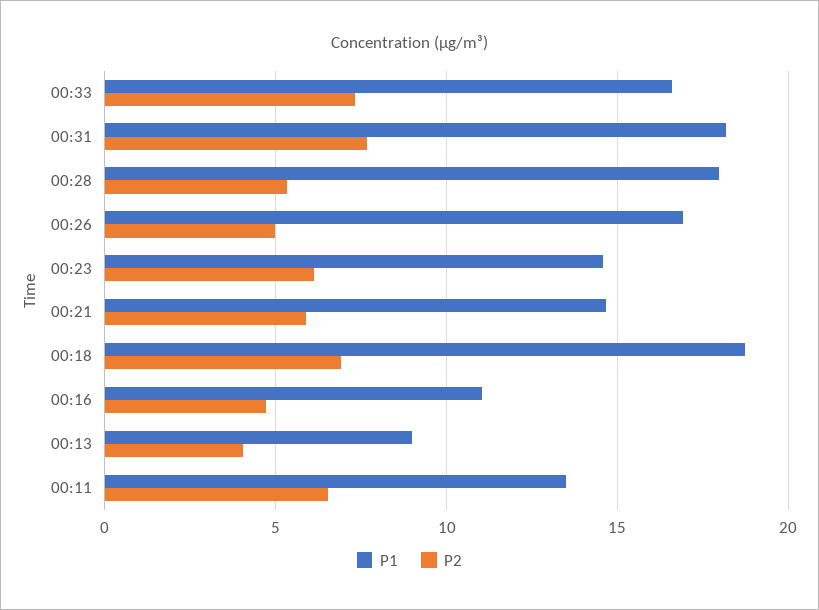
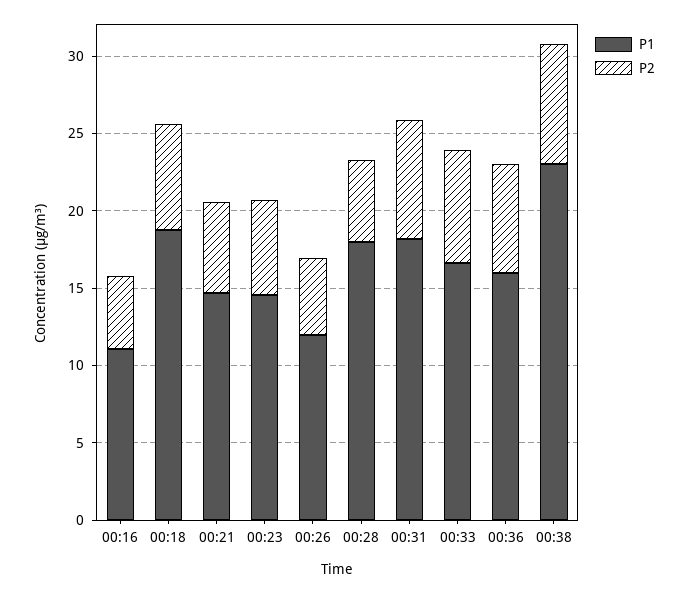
P1, 00:26: 17 -> 12
P1, 00:13: 9 -> none
P2, 00:13: 4 -> none
P1, 00:11: 13.5 -> none
P2, 00:11: 6.5 -> none
P1, 00:36: none -> 16
P2, 00:36: none -> 7
P1, 00:38: none -> 23
P2, 00:38: none -> 8

